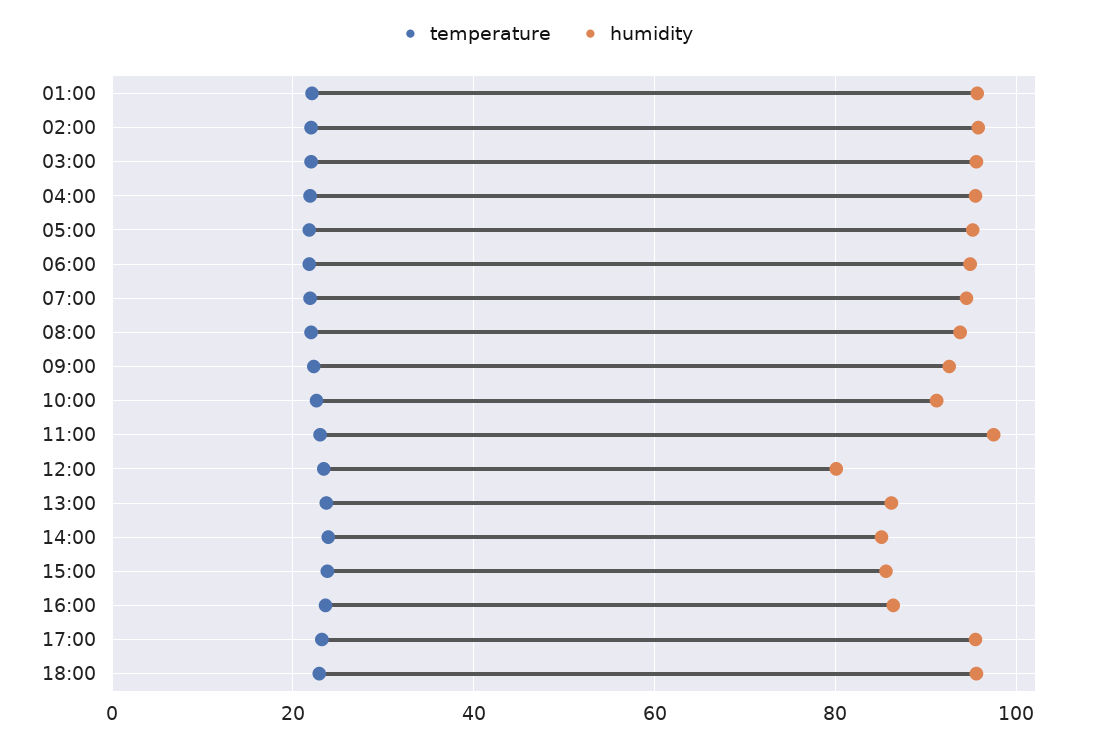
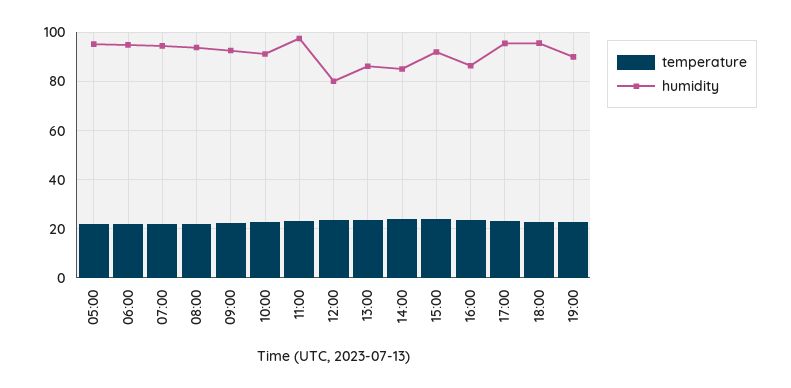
temperature, 01:00: 22 -> none
humidity, 01:00: 96 -> none
temperature, 02:00: 22 -> none
humidity, 02:00: 96 -> none
temperature, 03:00: 22 -> none
humidity, 03:00: 96 -> none
temperature, 04:00: 22 -> none
humidity, 04:00: 96 -> none
humidity, 15:00: 86 -> 92.5
temperature, 19:00: none -> 22.5
humidity, 19:00: none -> 90

